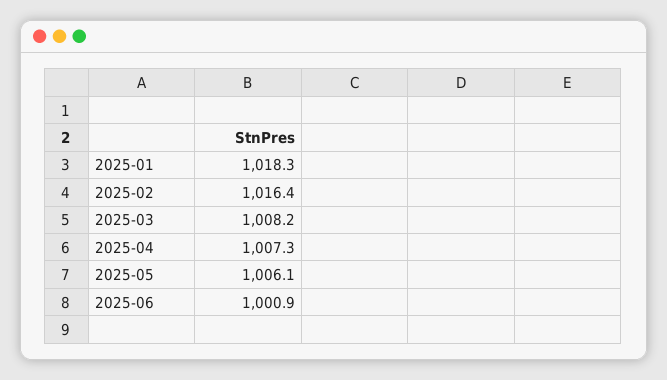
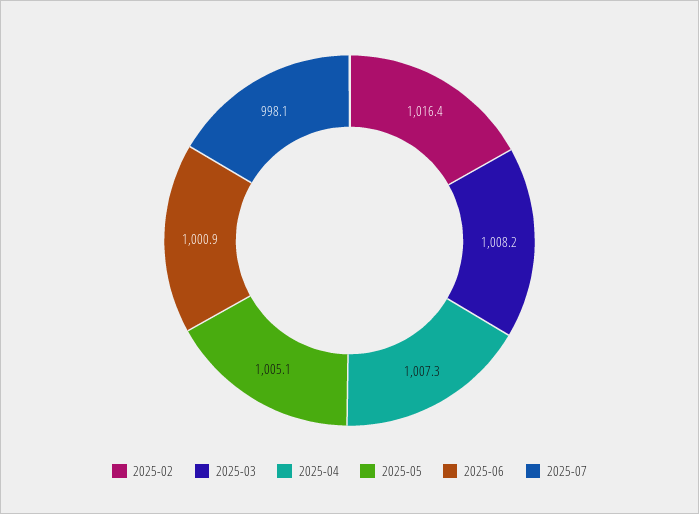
2025-01: 1018.3 -> none
2025-05: 1006.1 -> 1005.1
2025-07: none -> 998.1

